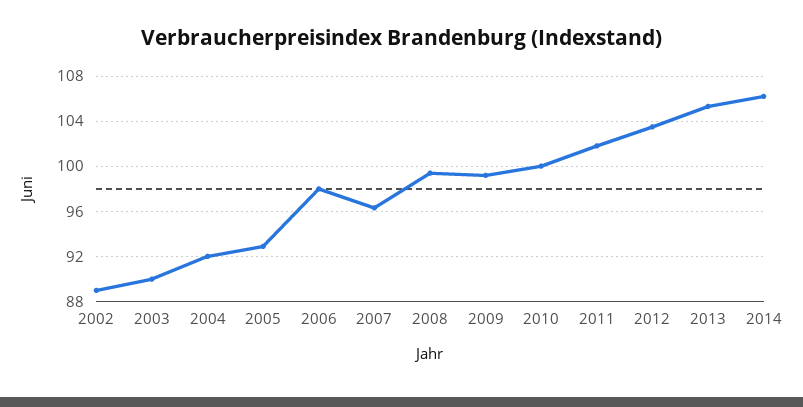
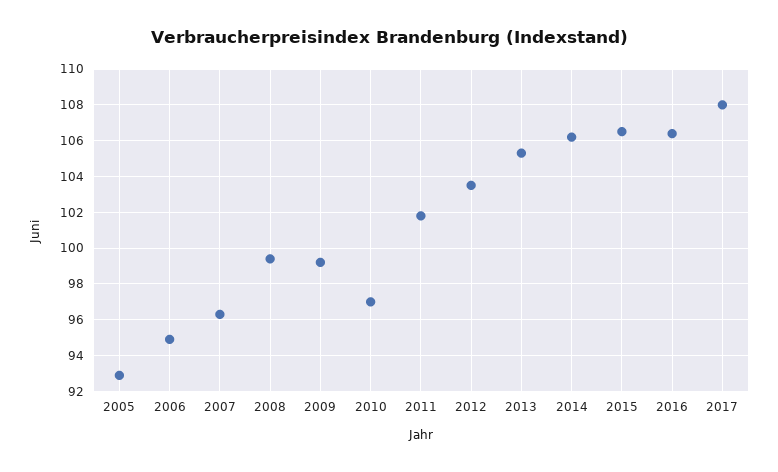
2002: 89 -> none
2003: 90 -> none
2004: 92 -> none
2006: 98 -> 95
2010: 100 -> 97
2015: none -> 106.5
2016: none -> 106.5
2017: none -> 108

